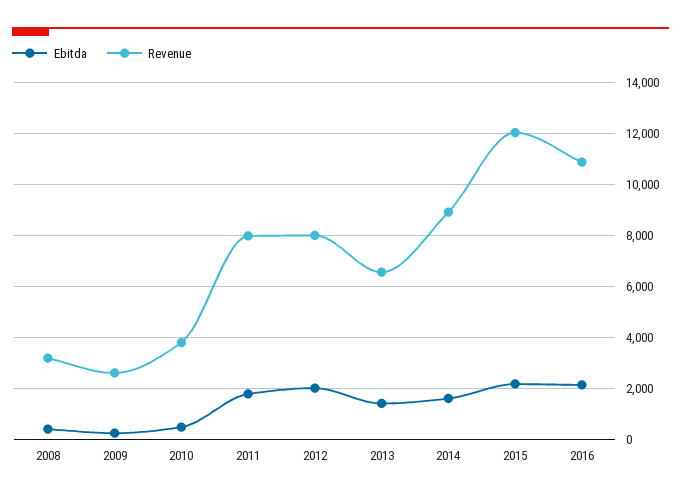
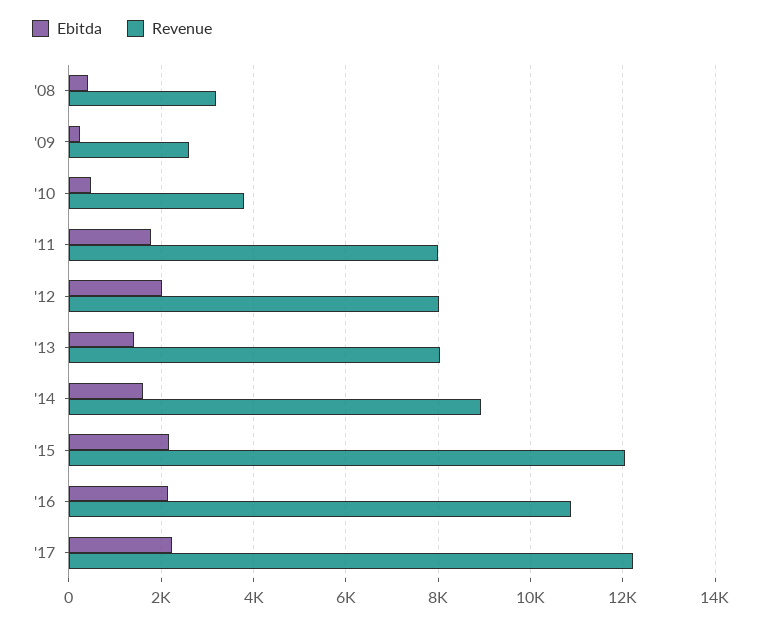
Revenue, 2013: 6500 -> 8000
Ebitda, '17: none -> 2200
Revenue, '17: none -> 12200

